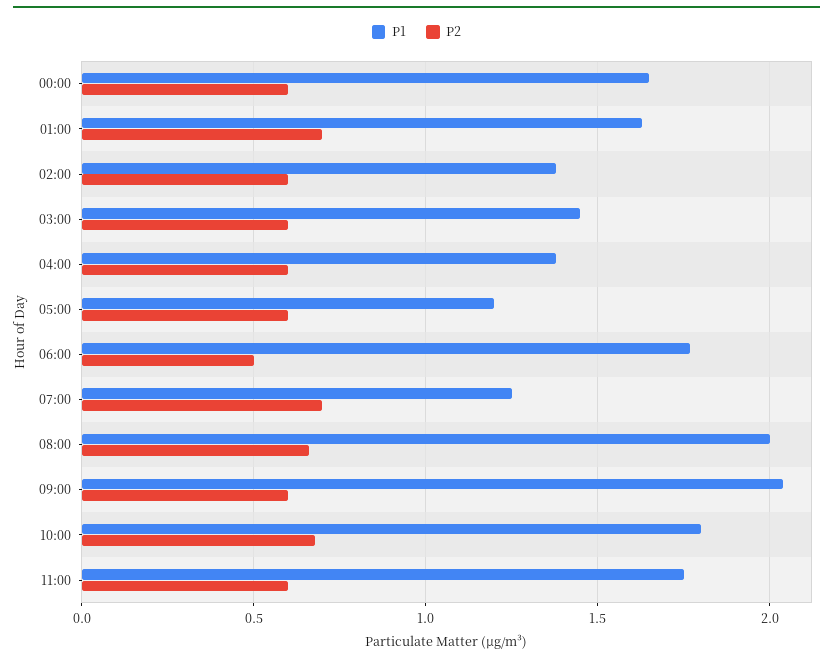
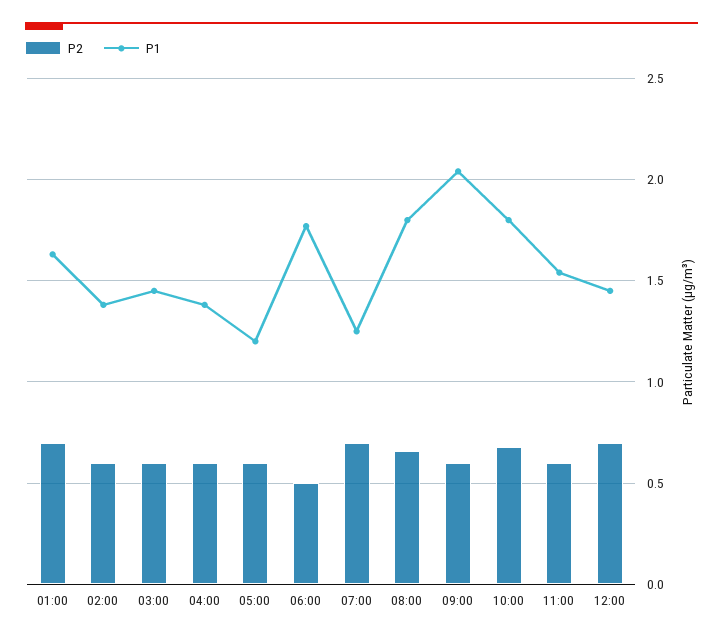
P1, 00:00: 1.65 -> none
P2, 00:00: 0.6 -> none
P1, 08:00: 2 -> 1.8
P1, 11:00: 1.75 -> 1.55
P2, 12:00: none -> 0.7
P1, 12:00: none -> 1.45

